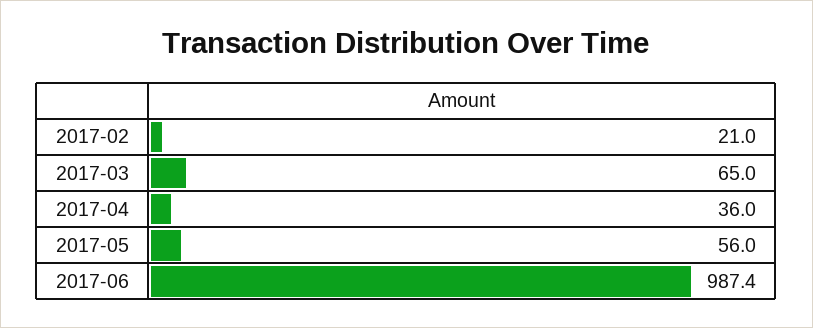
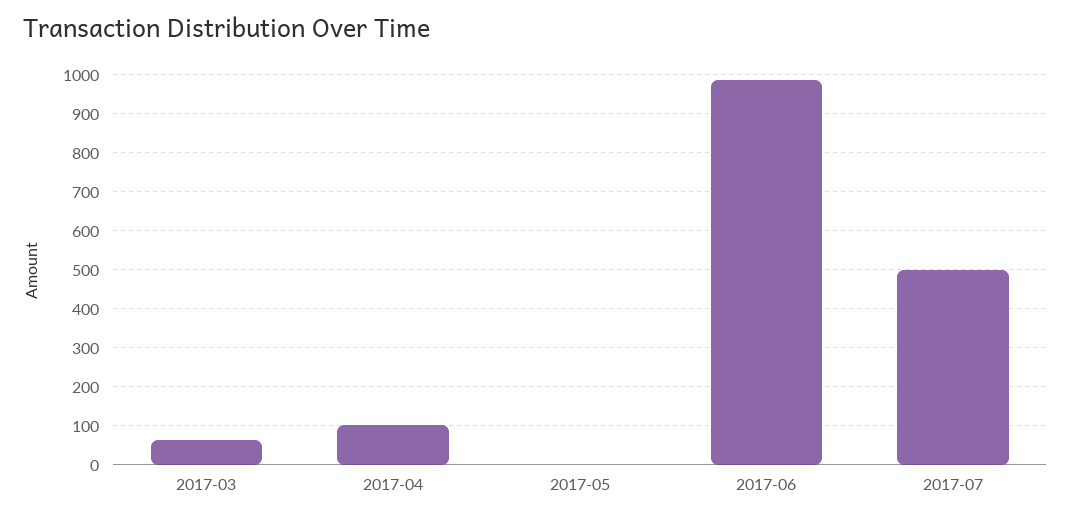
2017-02: 21 -> none
2017-04: 36 -> 100
2017-05: 56 -> 0
2017-07: none -> 500

